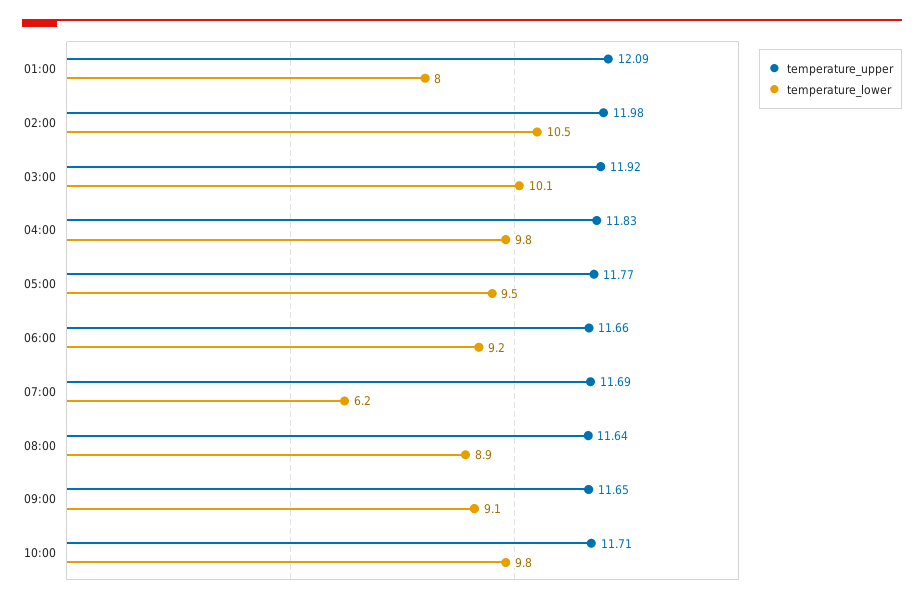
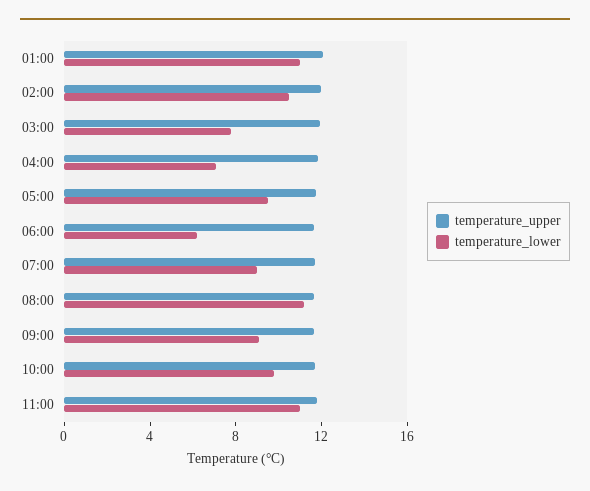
temperature_lower, 01:00: 8 -> 11
temperature_lower, 03:00: 10.1 -> 8
temperature_lower, 04:00: 9.8 -> 7
temperature_lower, 06:00: 9.2 -> 6
temperature_lower, 07:00: 6.2 -> 9
temperature_lower, 08:00: 8.9 -> 11
temperature_upper, 11:00: none -> 12
temperature_lower, 11:00: none -> 11

